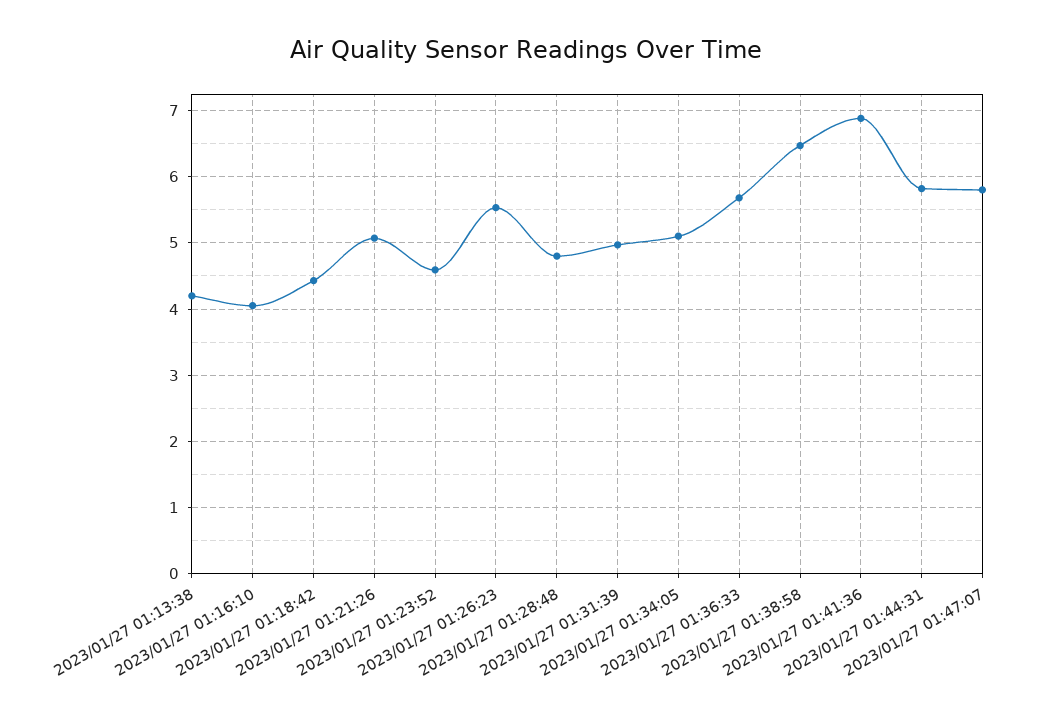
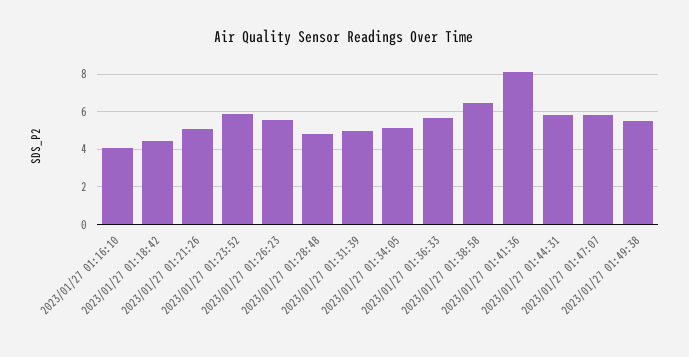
2023/01/27 01:13:38: 4.2 -> none
2023/01/27 01:23:52: 4.6 -> 6
2023/01/27 01:41:36: 6.9 -> 8
2023/01/27 01:49:38: none -> 5.5

